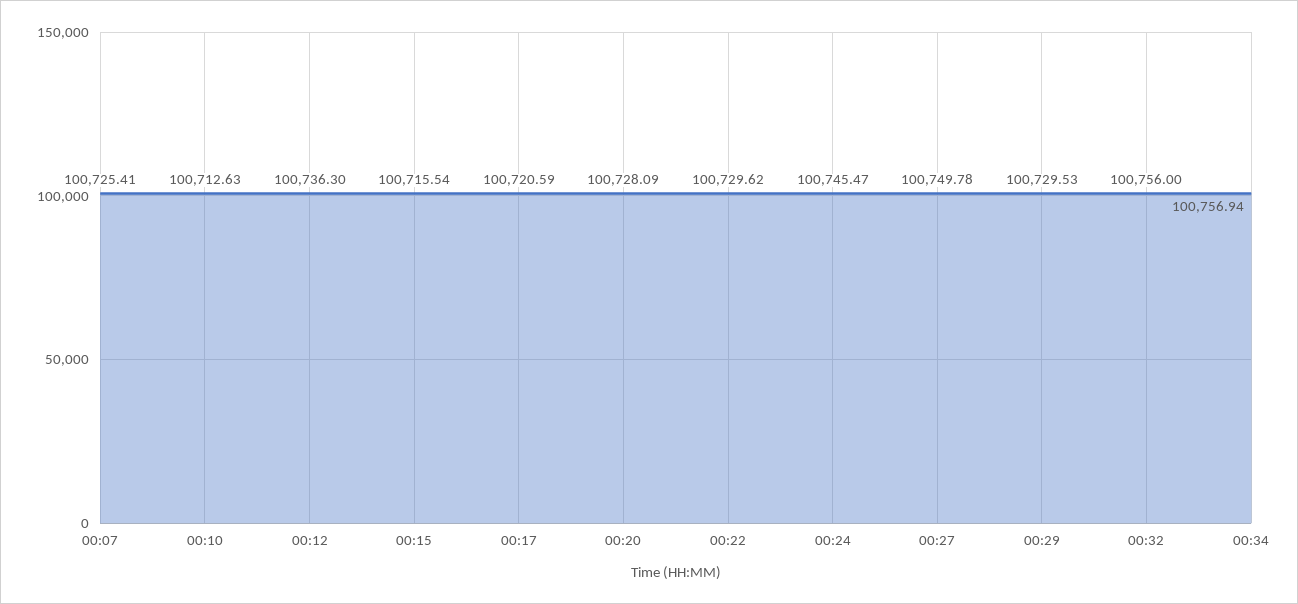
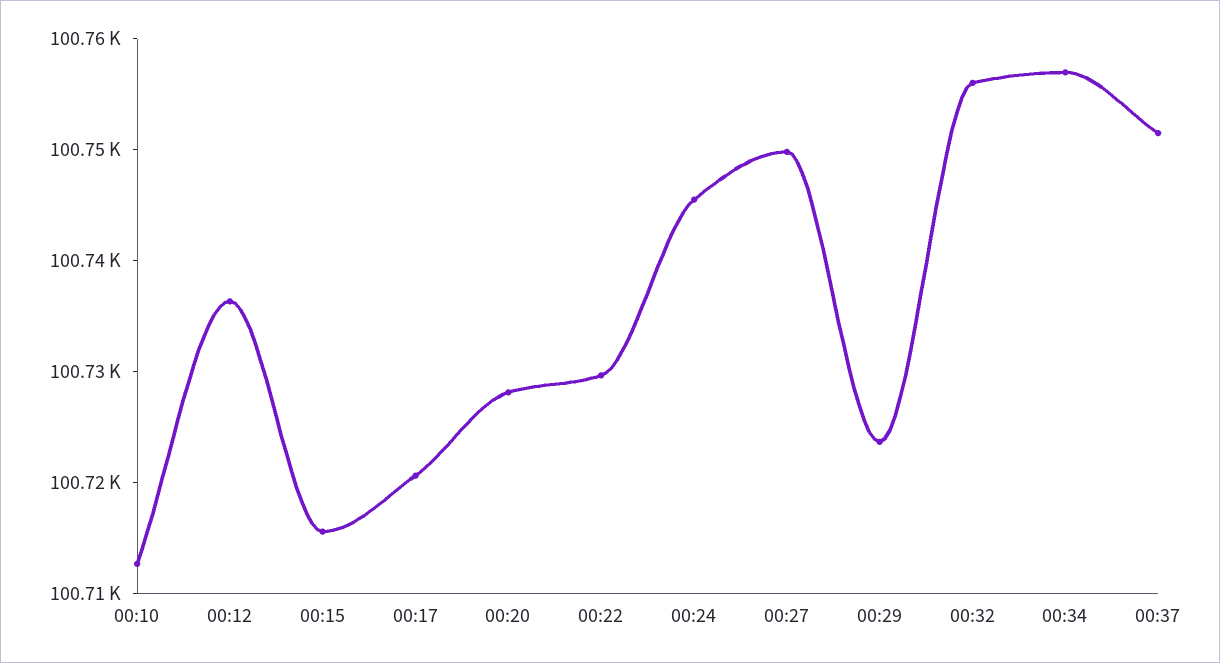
00:07: 100725.41 -> none
00:29: 100729.53 -> 100724
00:37: none -> 100752

